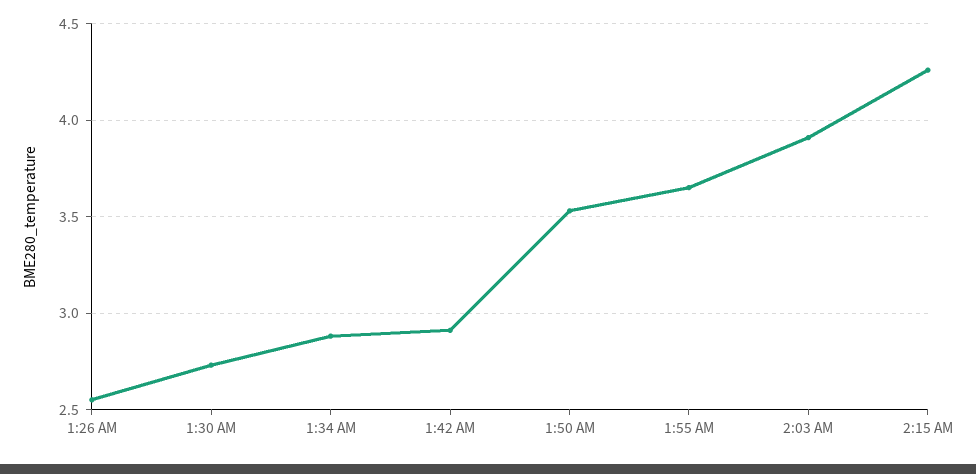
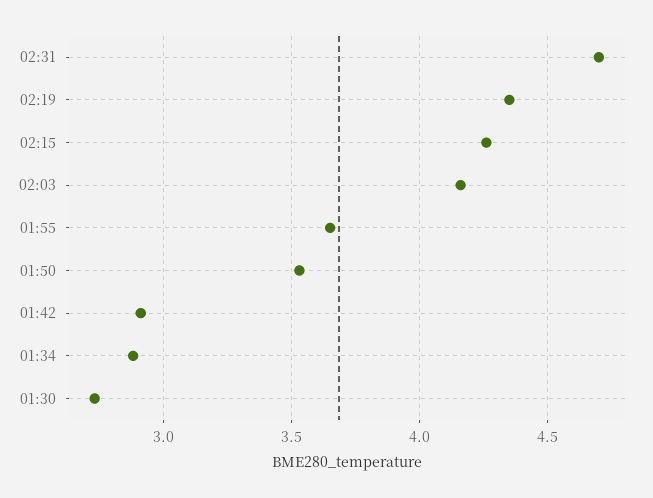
1:26 AM: 2.55 -> none
2:03 AM: 3.9 -> 4.15
02:31: none -> 4.7
02:19: none -> 4.35

